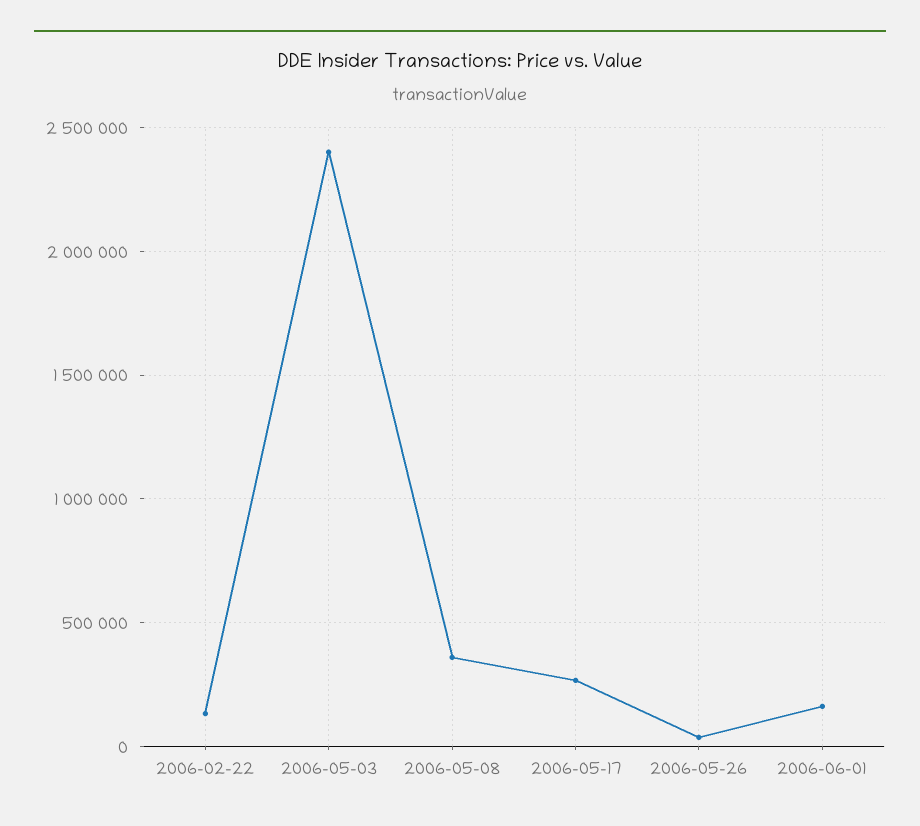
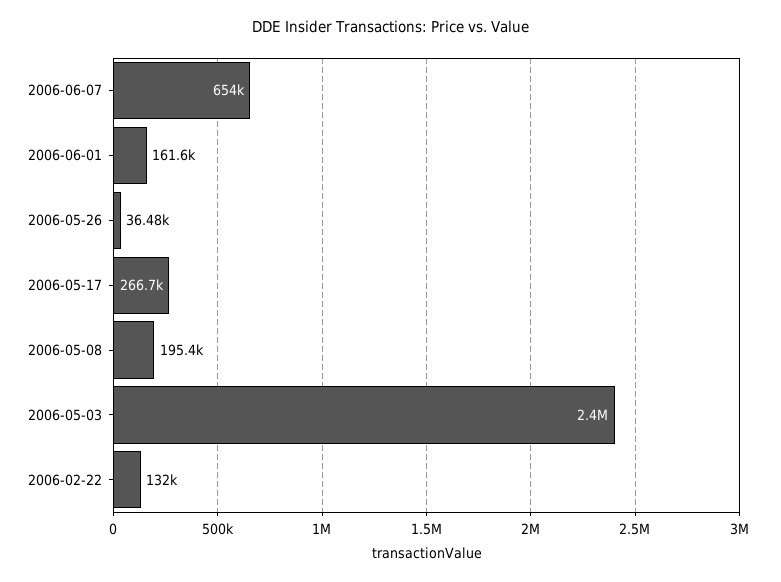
2006-05-08: 350000 -> 195400
2006-06-07: none -> 654000

